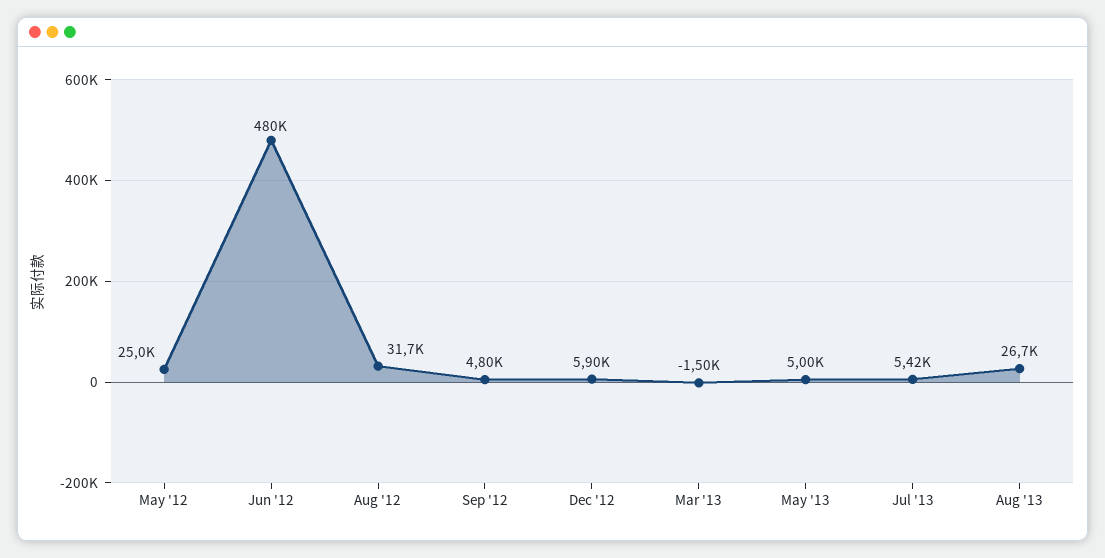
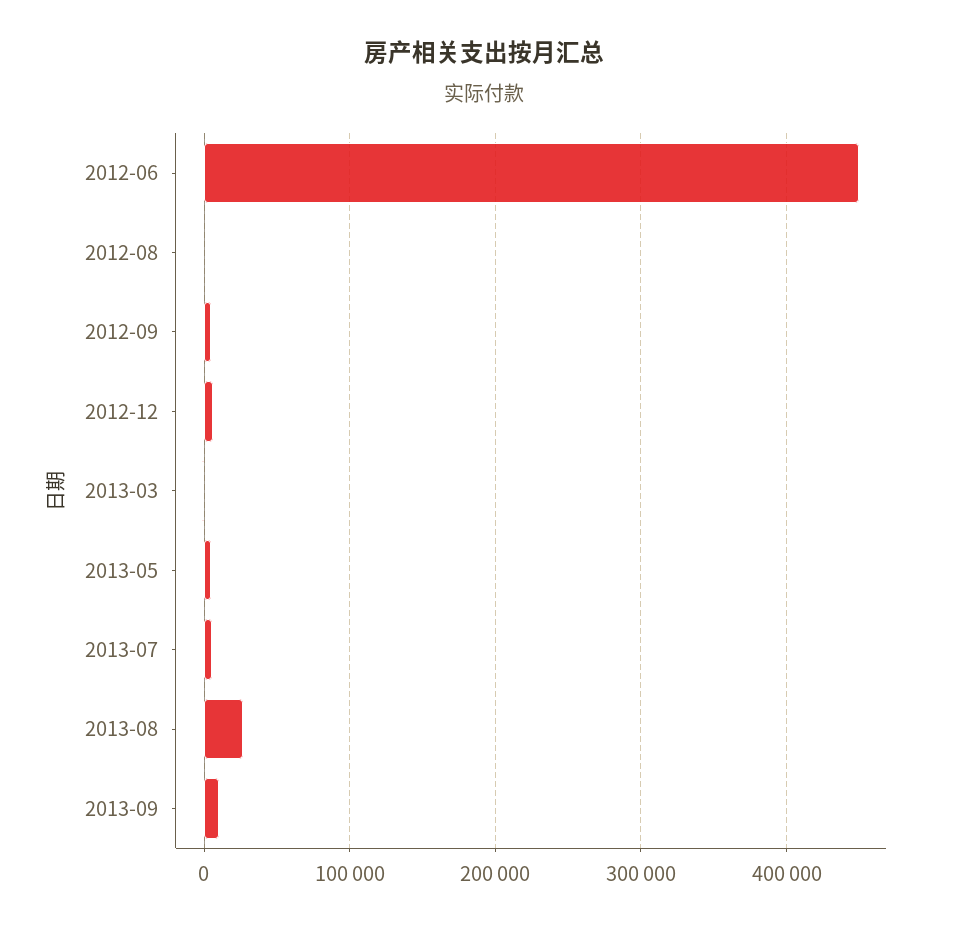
May '12: 25000 -> none
Jun '12: 480000 -> 450000
Aug '12: 31700 -> 0
2013-09: none -> 10000

